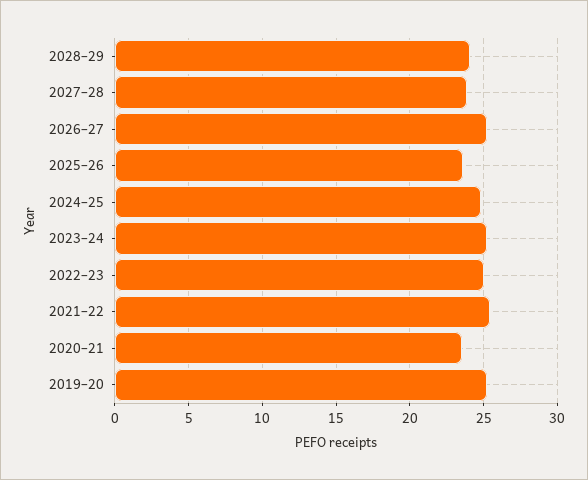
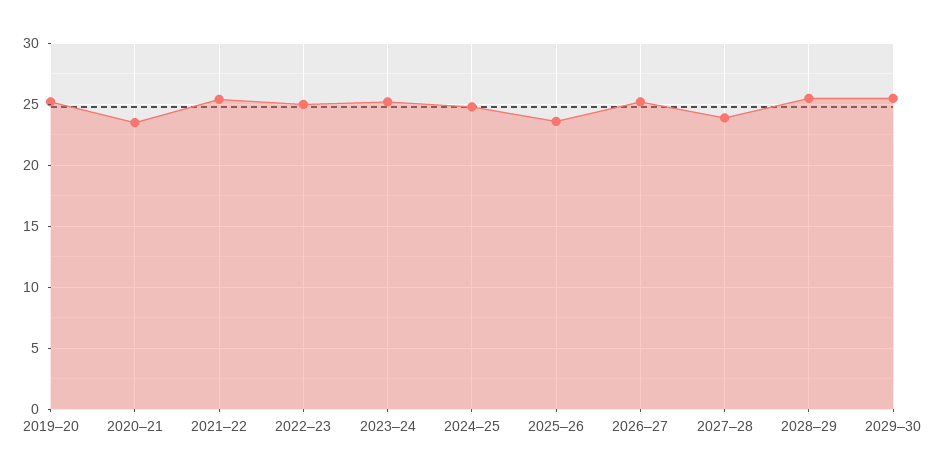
2028–29: 24 -> 25.5
2029–30: none -> 25.5

